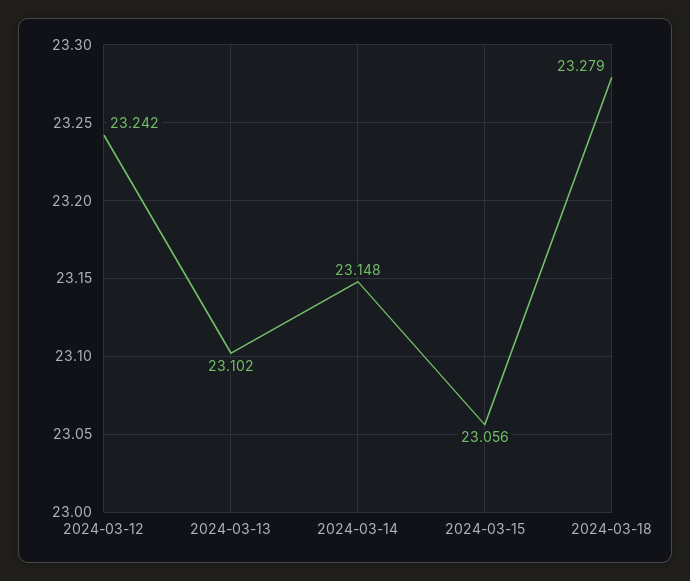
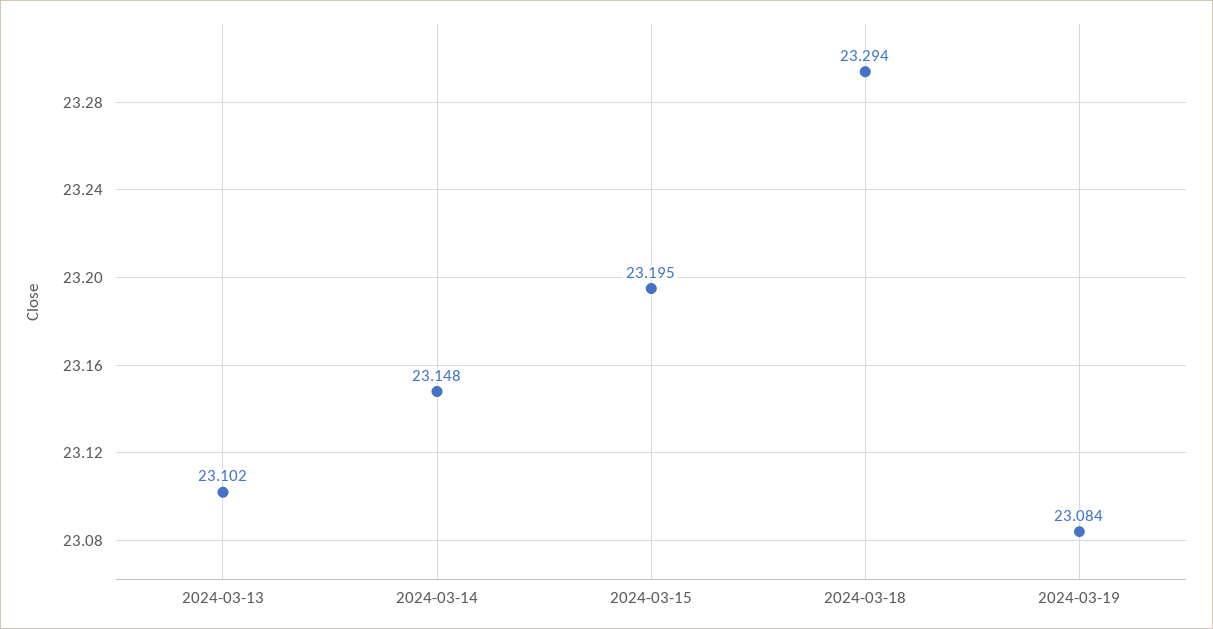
2024-03-12: 23.242 -> none
2024-03-15: 23.056 -> 23.195
2024-03-18: 23.279 -> 23.294
2024-03-19: none -> 23.084

